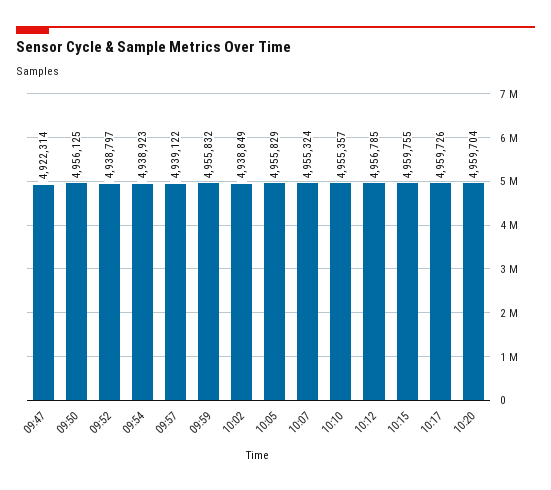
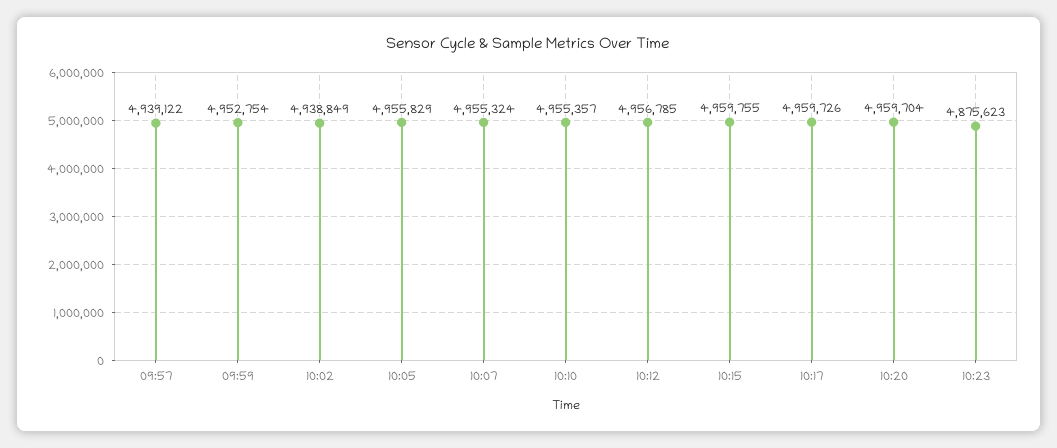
09:47: 4922314 -> none
09:50: 4956125 -> none
09:52: 4938797 -> none
09:54: 4938923 -> none
09:59: 4955832 -> 4952754
10:23: none -> 4875623

